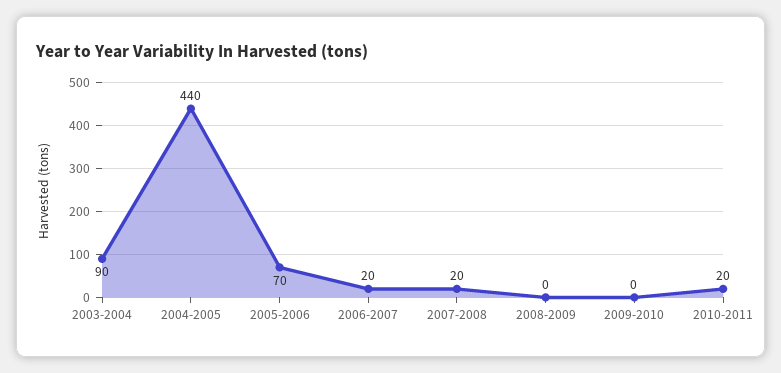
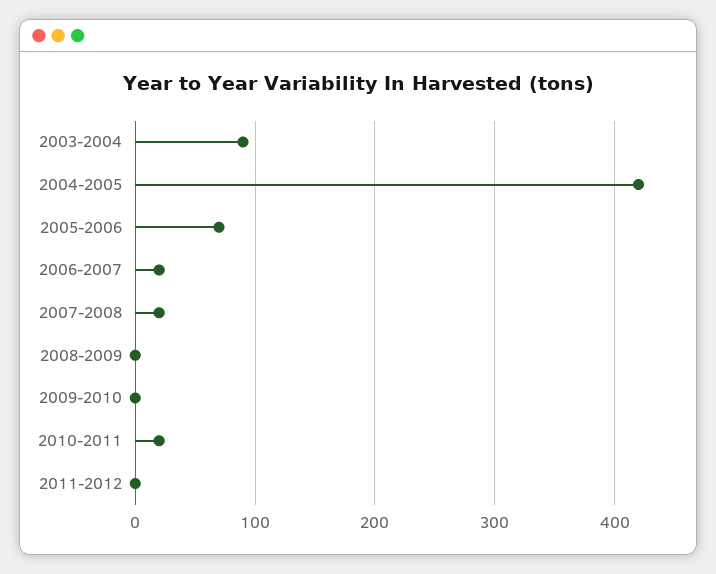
2004-2005: 440 -> 420
2011-2012: none -> 0

